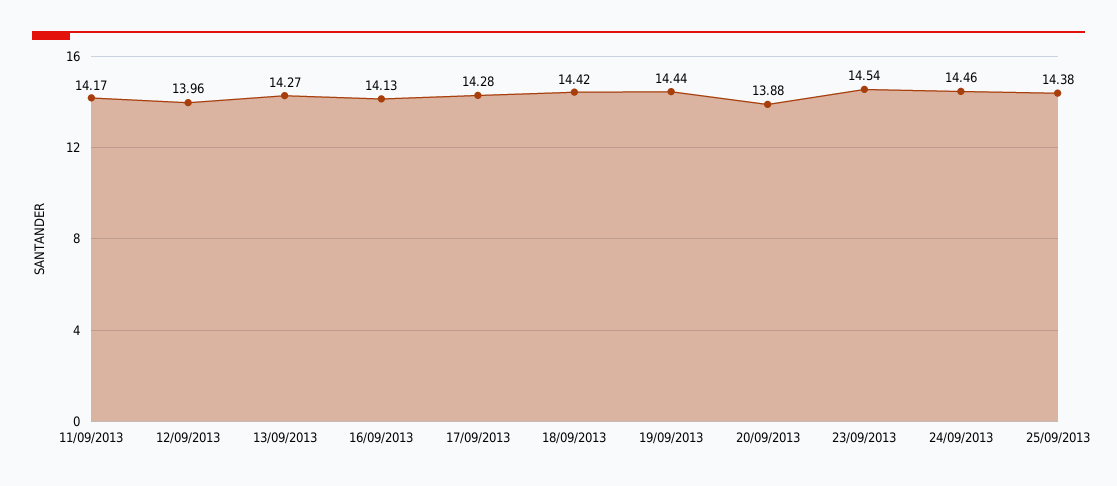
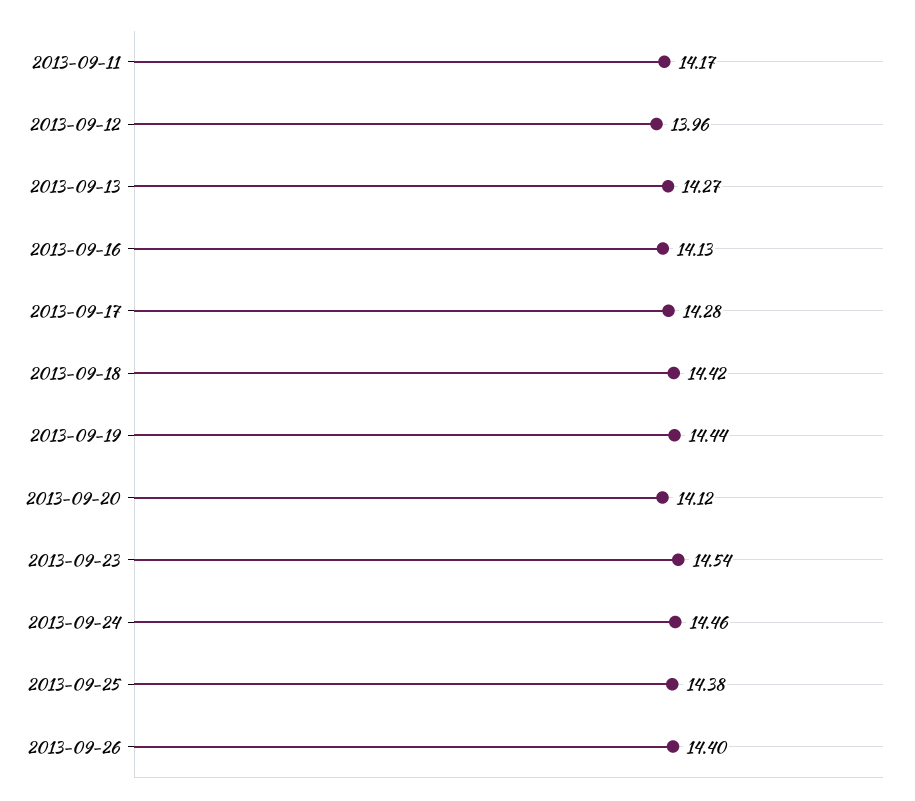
20/09/2013: 13.88 -> 14.12
2013-09-26: none -> 14.4

